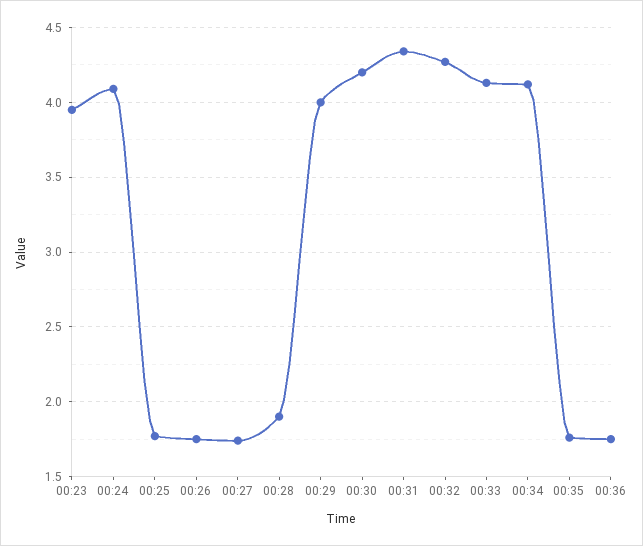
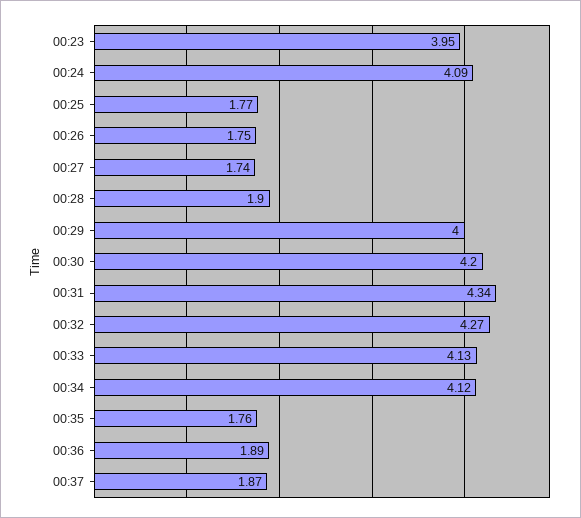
00:36: 1.75 -> 1.89
00:37: none -> 1.87

